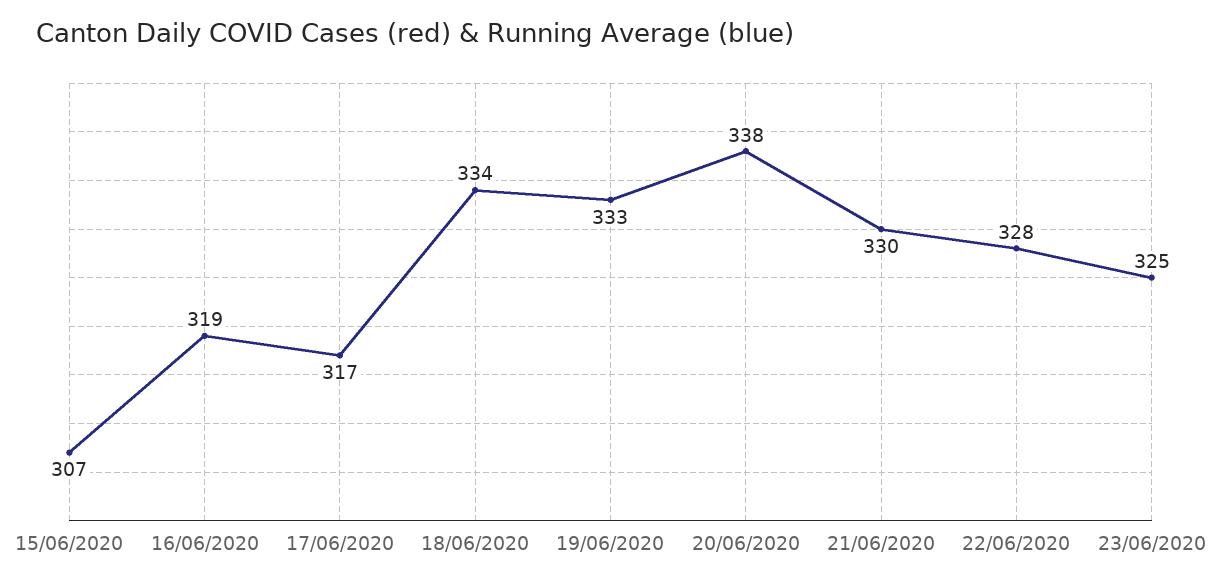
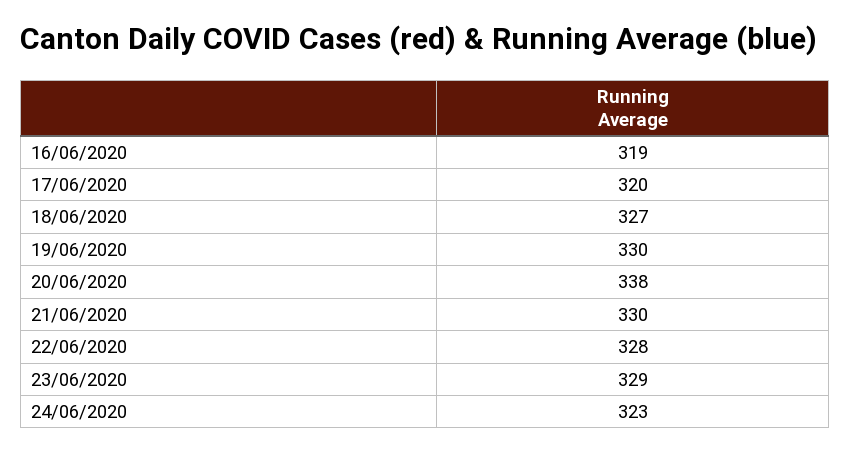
15/06/2020: 307 -> none
17/06/2020: 317 -> 320
18/06/2020: 334 -> 327
19/06/2020: 333 -> 330
23/06/2020: 325 -> 329
24/06/2020: none -> 323

